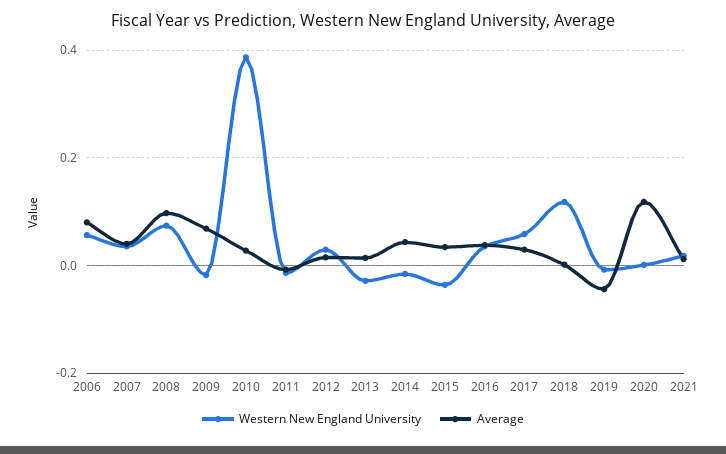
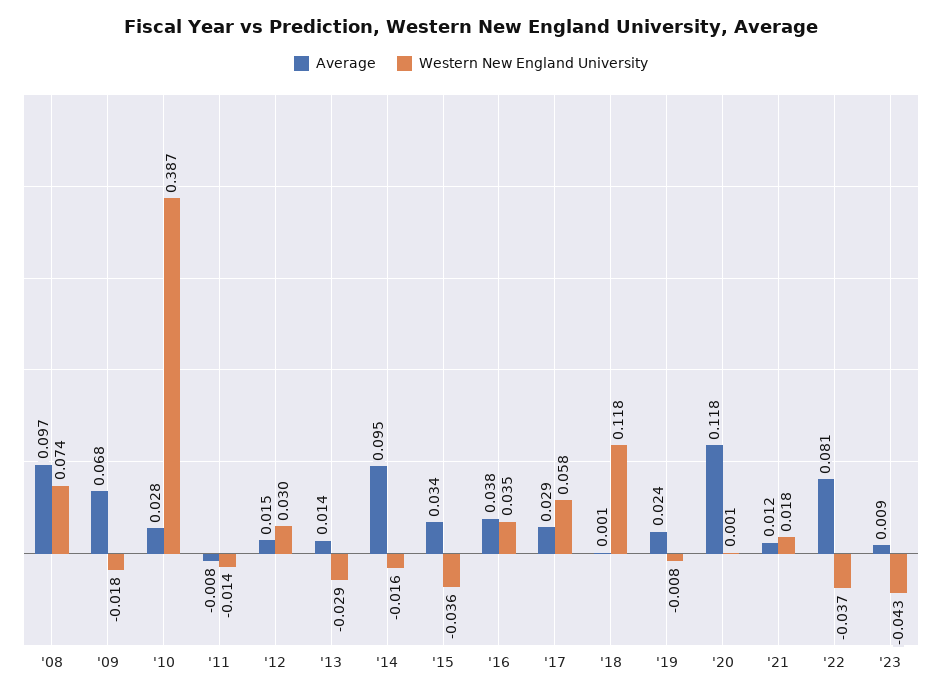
Western New England University, 2006: 0.06 -> none
Average, 2006: 0.08 -> none
Western New England University, 2007: 0.04 -> none
Average, 2007: 0.04 -> none
Average, 2014: 0.04 -> 0.095
Average, 2019: -0.04 -> 0.024
Average, '22: none -> 0.081
Western New England University, '22: none -> -0.037
Average, '23: none -> 0.009
Western New England University, '23: none -> -0.043

